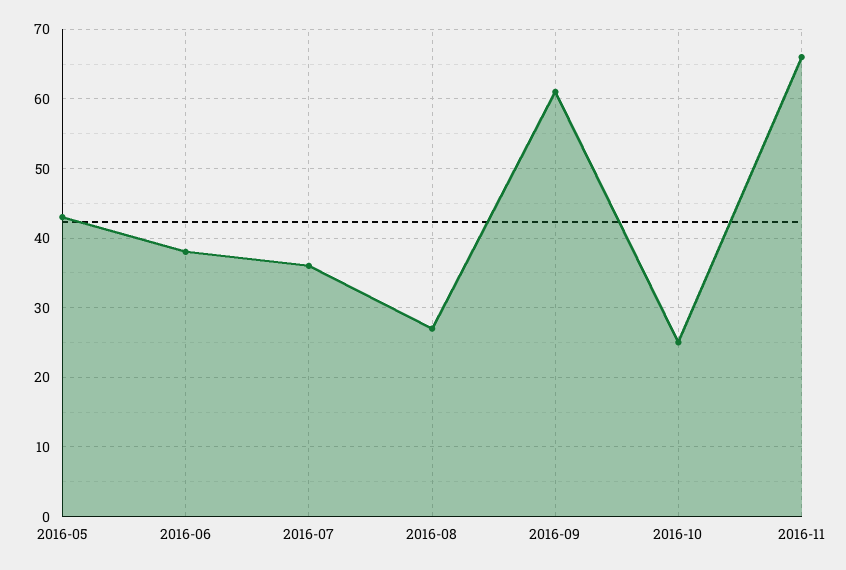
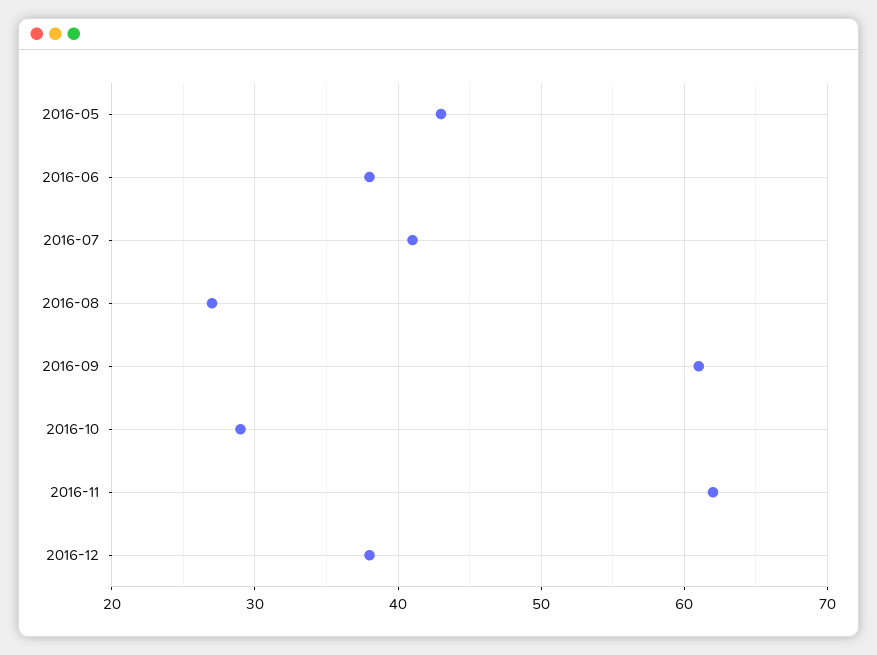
2016-07: 36 -> 41
2016-10: 25 -> 29
2016-11: 66 -> 62
2016-12: none -> 38

